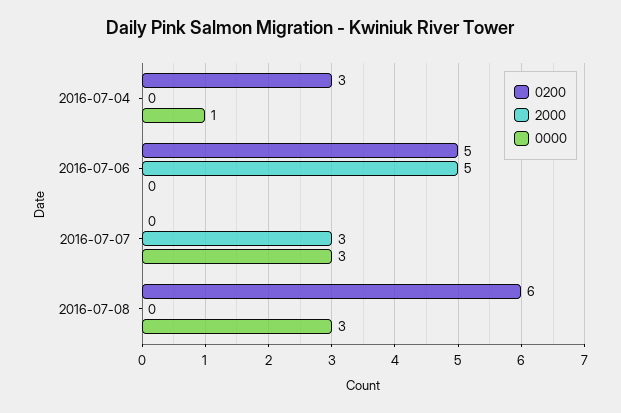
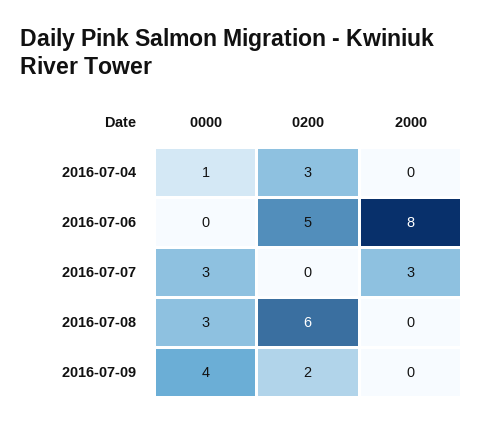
2000, 2016-07-06: 5 -> 8
0000, 2016-07-09: none -> 4
0200, 2016-07-09: none -> 2
2000, 2016-07-09: none -> 0

